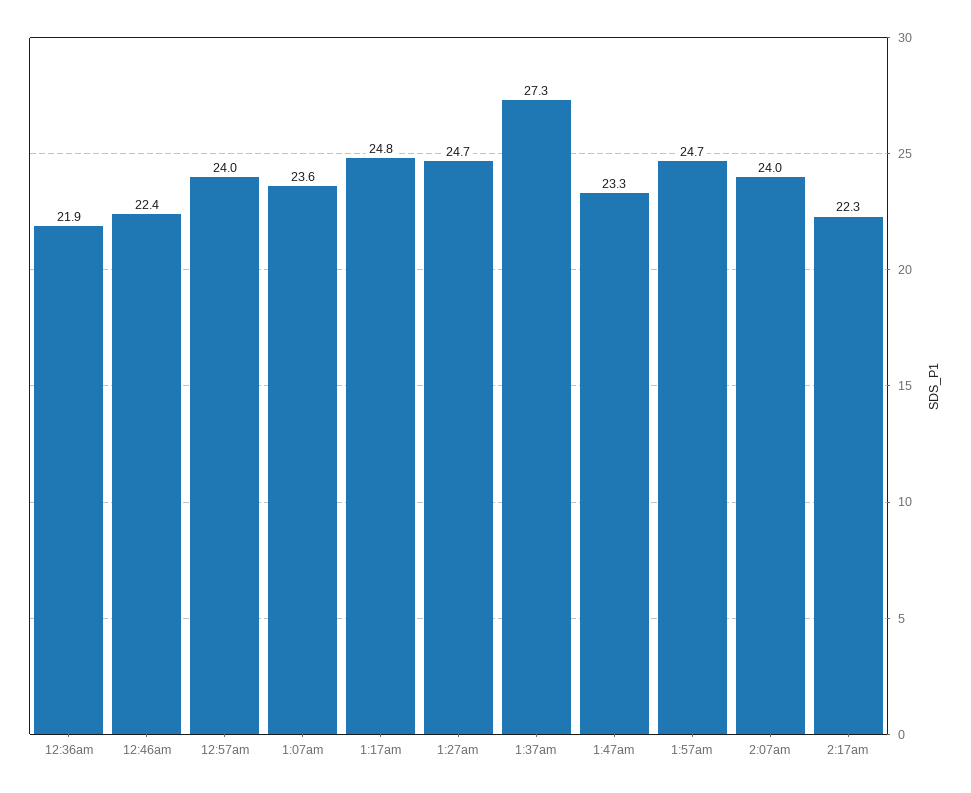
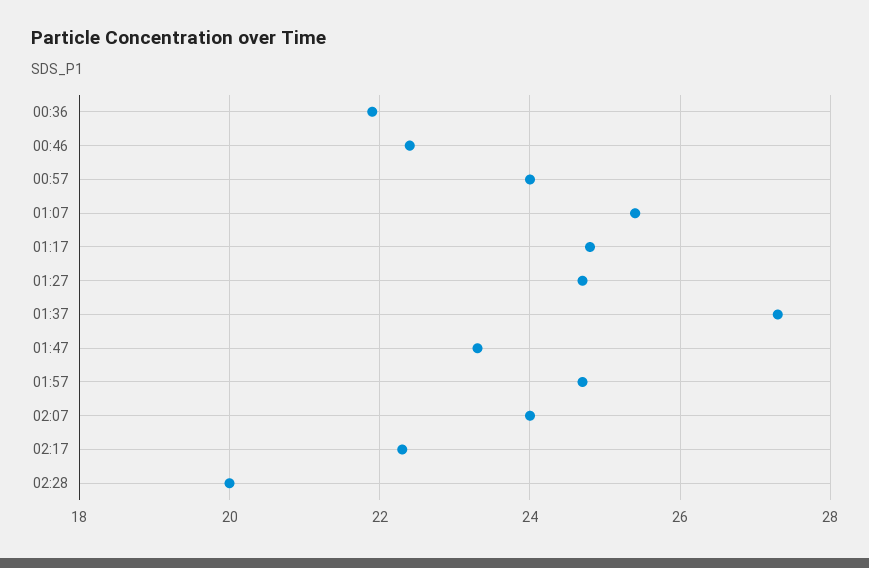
1:07am: 23.6 -> 25.5
02:28: none -> 20

